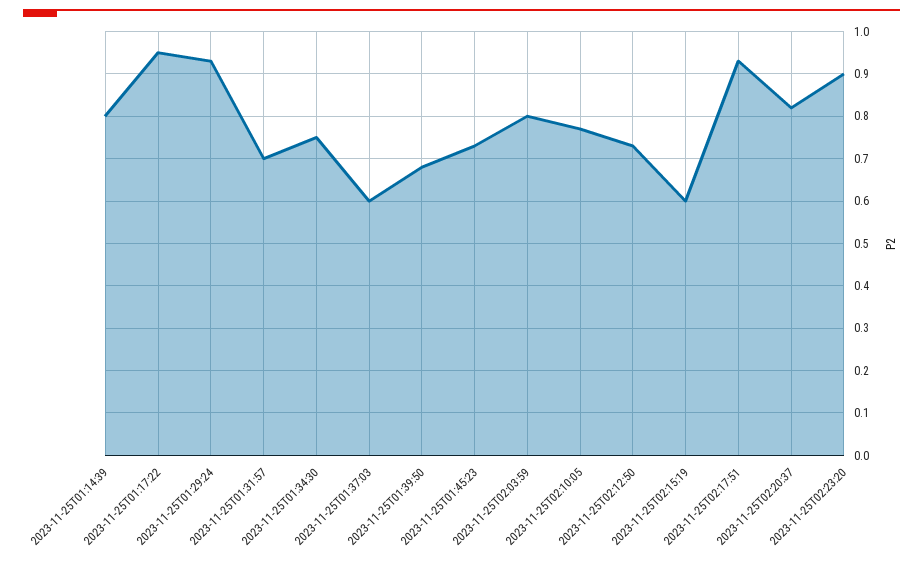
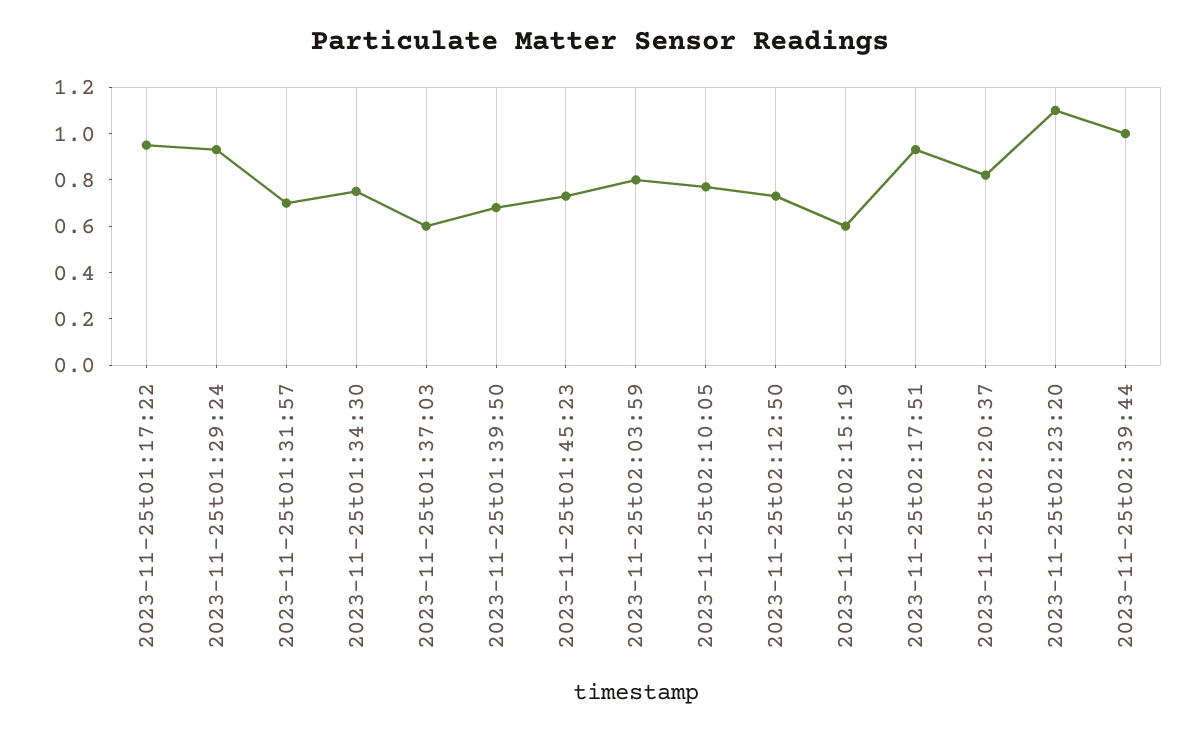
2023-11-25T01:14:39: 0.8 -> none
2023-11-25T02:23:20: 0.9 -> 1.1
2023-11-25t02:39:44: none -> 1

